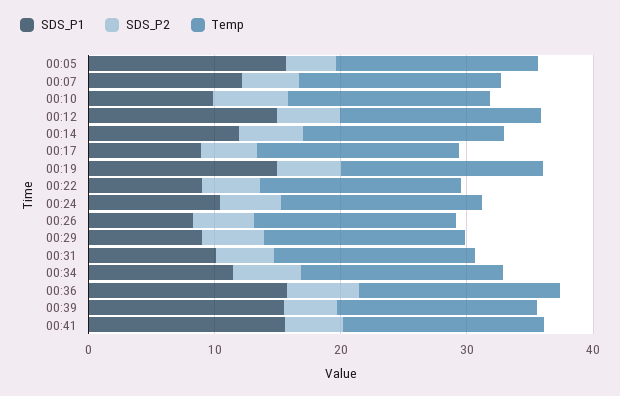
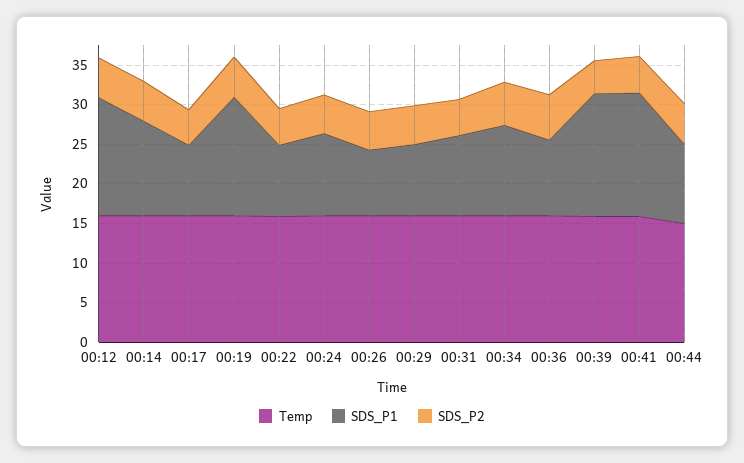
SDS_P1, 00:05: 16 -> none
SDS_P2, 00:05: 4 -> none
Temp, 00:05: 16 -> none
SDS_P1, 00:07: 12 -> none
SDS_P2, 00:07: 4 -> none
Temp, 00:07: 16 -> none
SDS_P1, 00:10: 10 -> none
SDS_P2, 00:10: 6 -> none
Temp, 00:10: 16 -> none
SDS_P1, 00:36: 16 -> 10
Temp, 00:44: none -> 15
SDS_P1, 00:44: none -> 10
SDS_P2, 00:44: none -> 5

